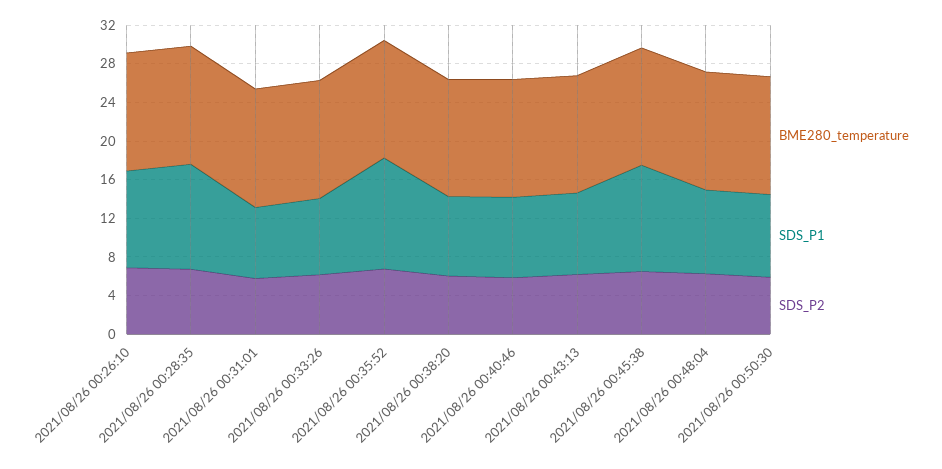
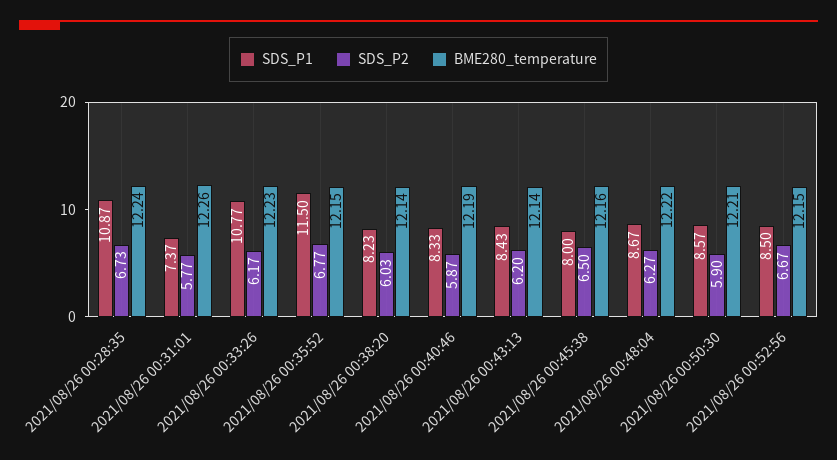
BME280_temperature, 2021/08/26 00:26:10: 12 -> none
SDS_P1, 2021/08/26 00:26:10: 10 -> none
SDS_P2, 2021/08/26 00:26:10: 7 -> none
SDS_P1, 2021/08/26 00:33:26: 8 -> 10.77
SDS_P1, 2021/08/26 00:45:38: 11 -> 8
SDS_P1, 2021/08/26 00:52:56: none -> 8.5
SDS_P2, 2021/08/26 00:52:56: none -> 6.67
BME280_temperature, 2021/08/26 00:52:56: none -> 12.15

